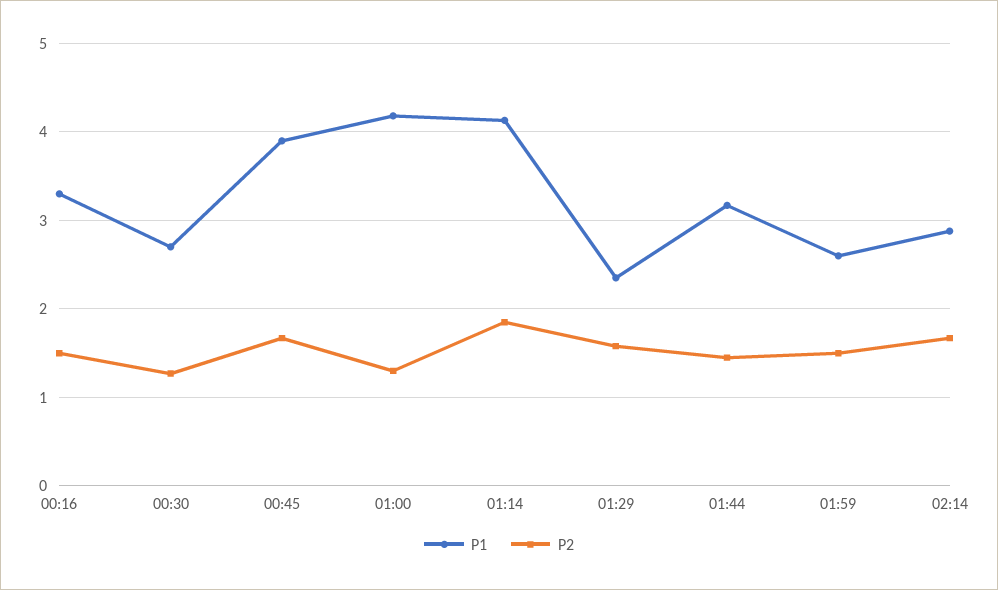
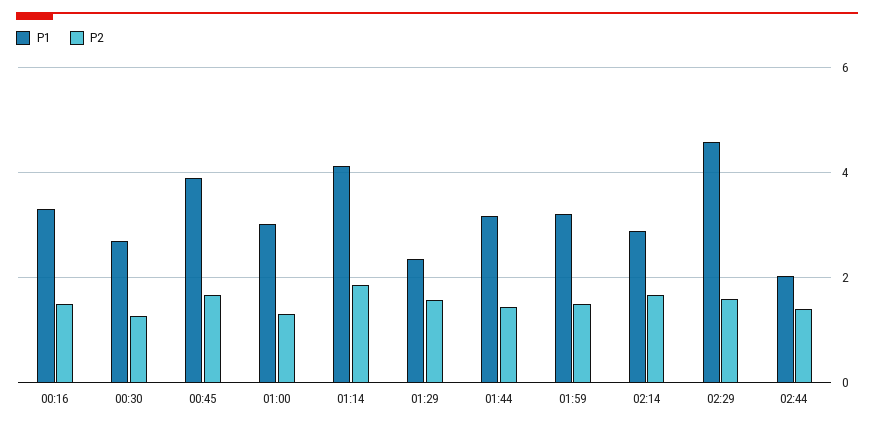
P1, 01:00: 4.2 -> 3
P1, 01:59: 2.6 -> 3.2
P1, 02:29: none -> 4.6
P2, 02:29: none -> 1.6
P1, 02:44: none -> 2
P2, 02:44: none -> 1.4

